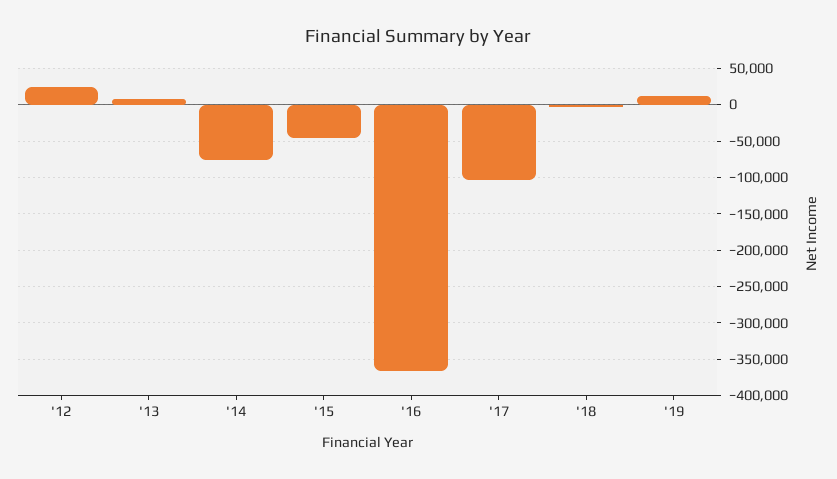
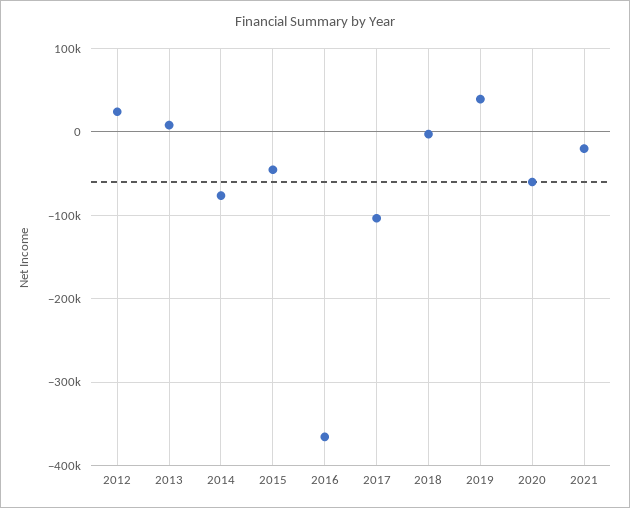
'19: 10000 -> 40000
2020: none -> -60000
2021: none -> -20000

